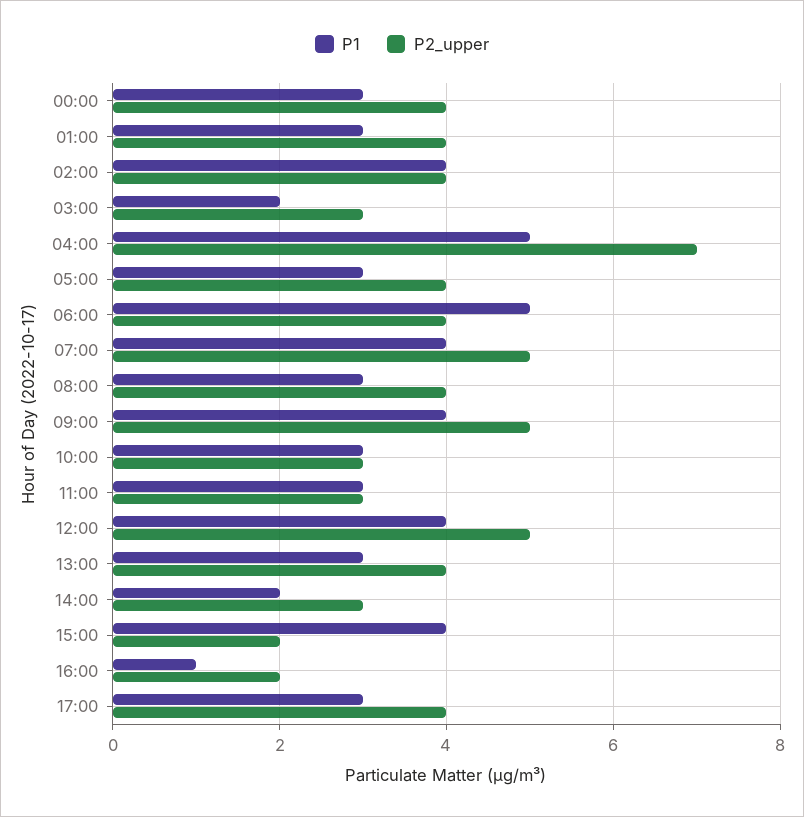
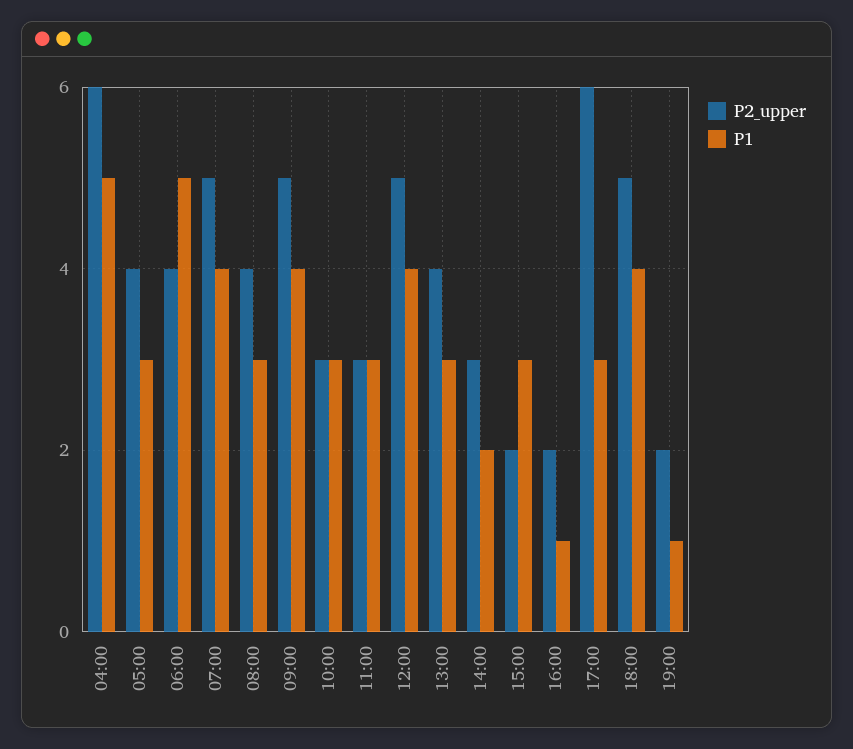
P1, 00:00: 3 -> none
P2_upper, 00:00: 4 -> none
P1, 01:00: 3 -> none
P2_upper, 01:00: 4 -> none
P1, 02:00: 4 -> none
P2_upper, 02:00: 4 -> none
P1, 03:00: 2 -> none
P2_upper, 03:00: 3 -> none
P2_upper, 04:00: 7 -> 6
P1, 15:00: 4 -> 3
P2_upper, 17:00: 4 -> 6
P2_upper, 18:00: none -> 5
P1, 18:00: none -> 4
P2_upper, 19:00: none -> 2
P1, 19:00: none -> 1

